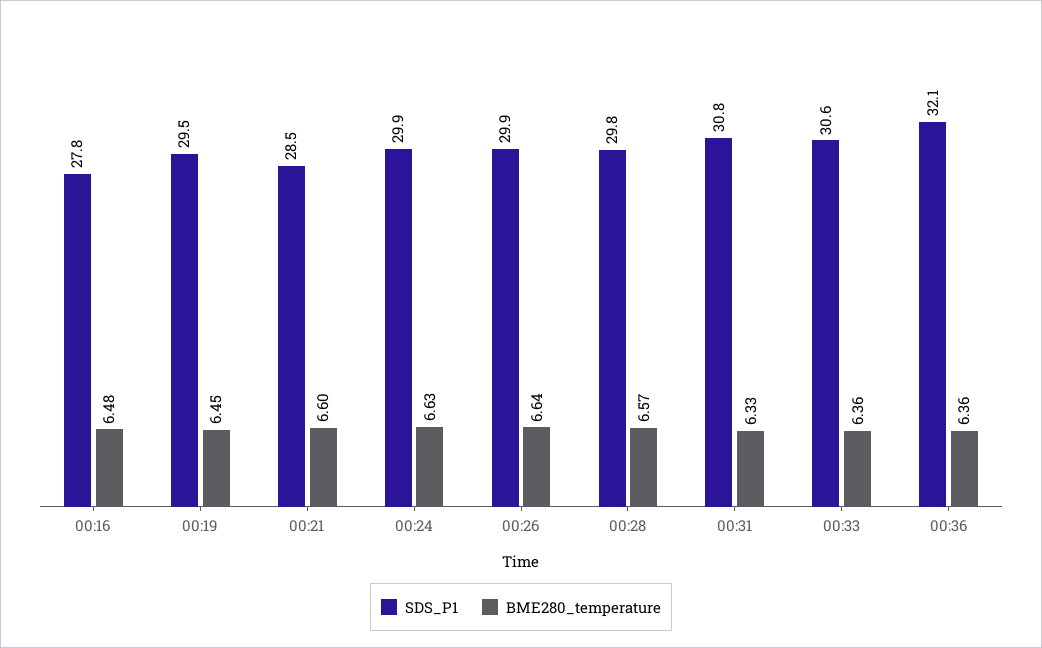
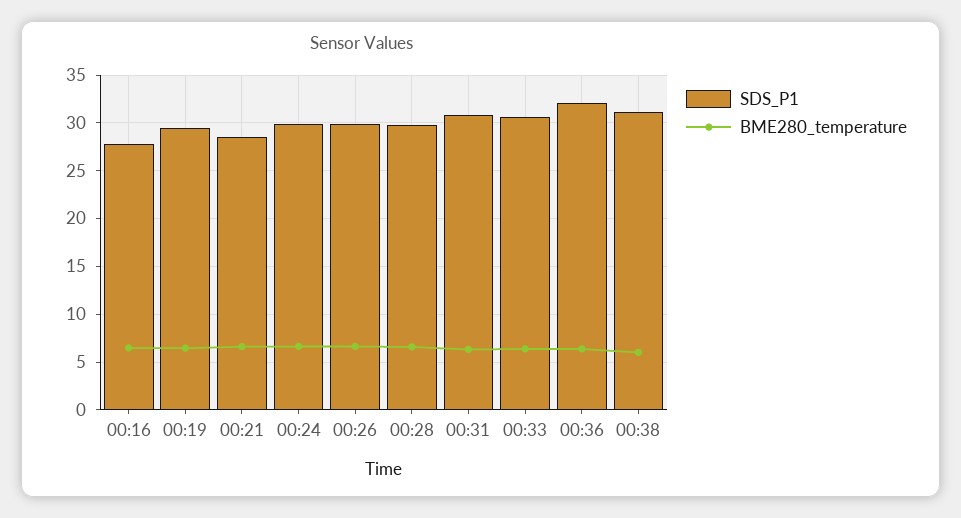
SDS_P1, 00:38: none -> 31
BME280_temperature, 00:38: none -> 6

